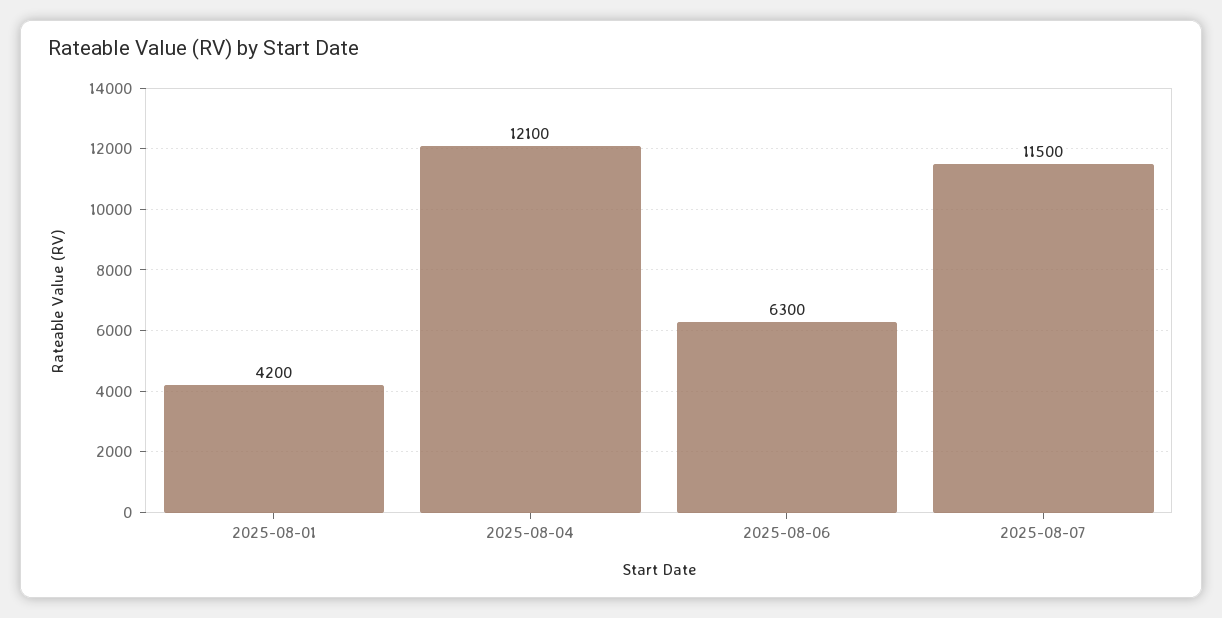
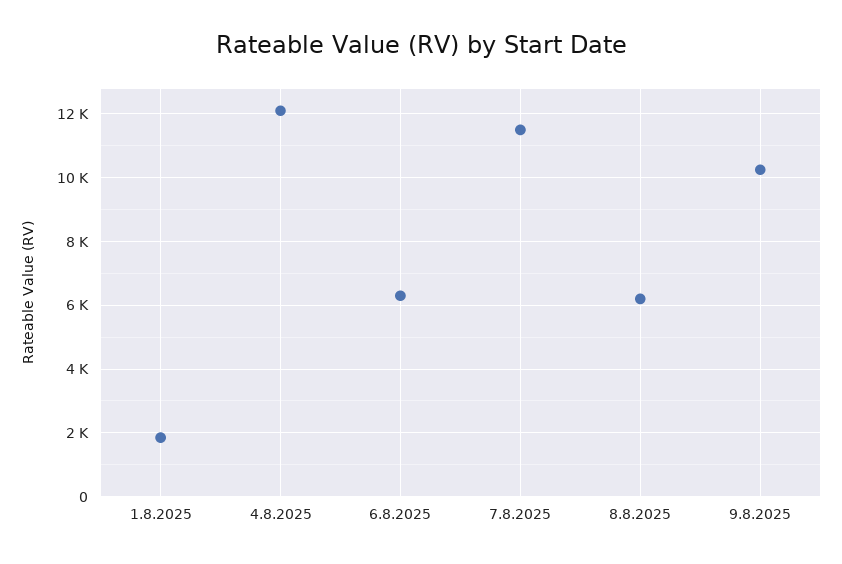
2025-08-01: 4200 -> 1800
8.8.2025: none -> 6200
9.8.2025: none -> 10200

